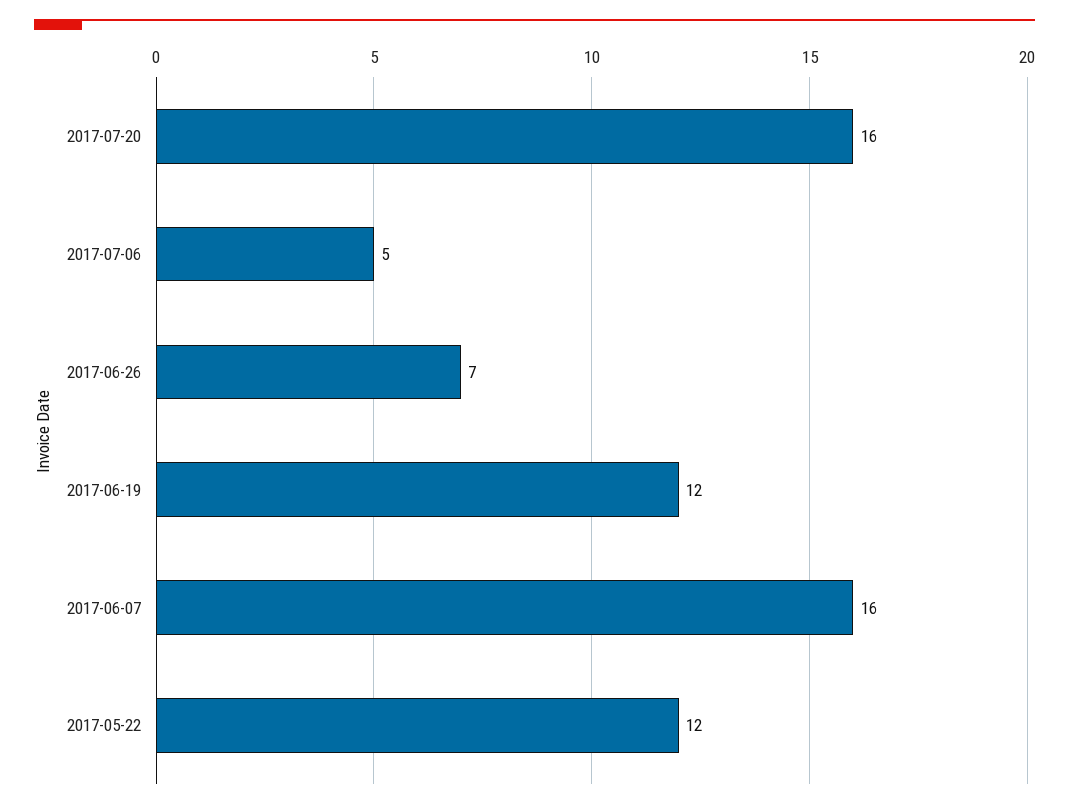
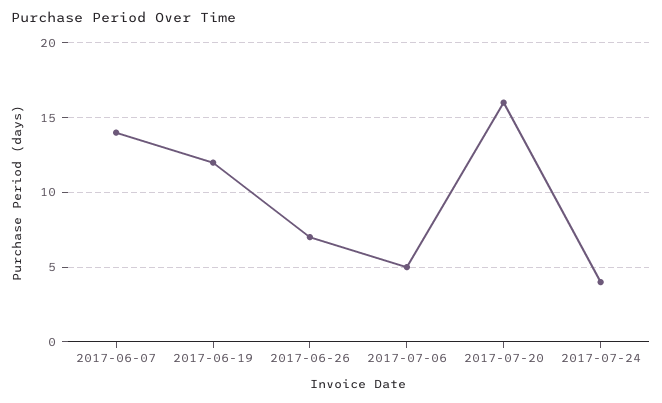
2017-06-07: 16 -> 14
2017-05-22: 12 -> none
2017-07-24: none -> 4

